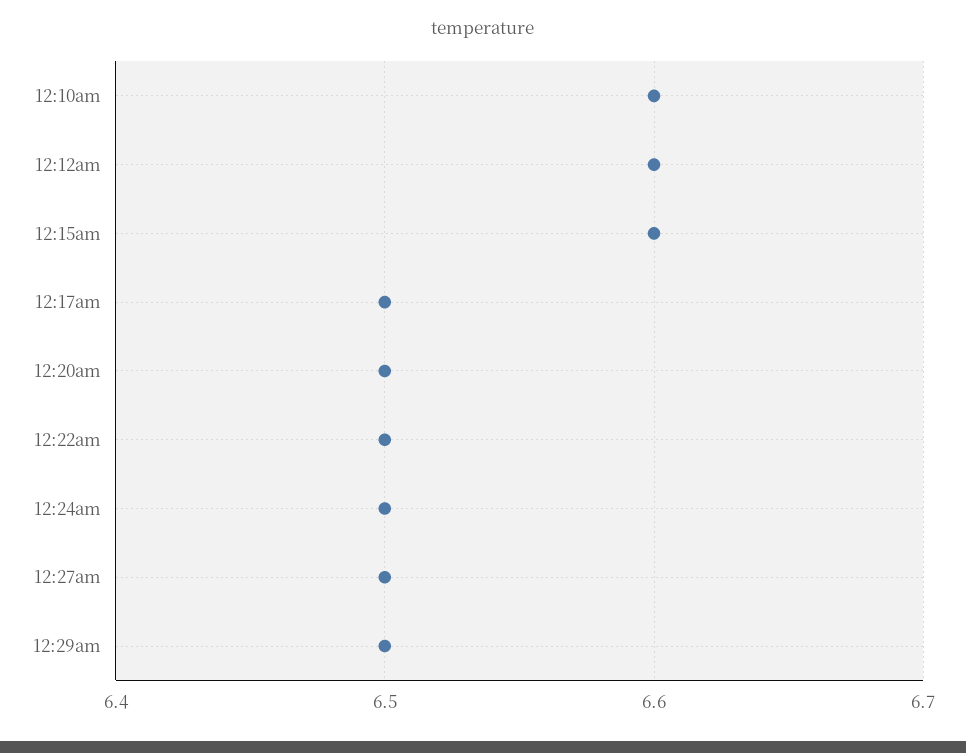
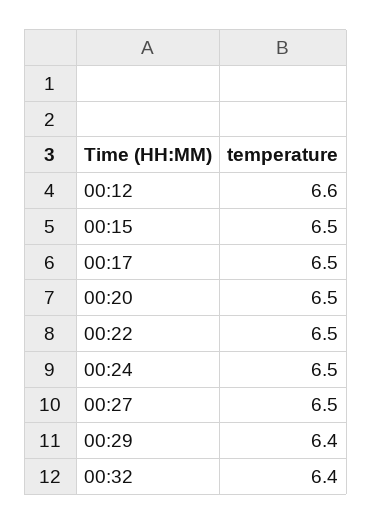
12:10am: 6.6 -> none
12:15am: 6.6 -> 6.5
12:29am: 6.5 -> 6.4
00:32: none -> 6.4

